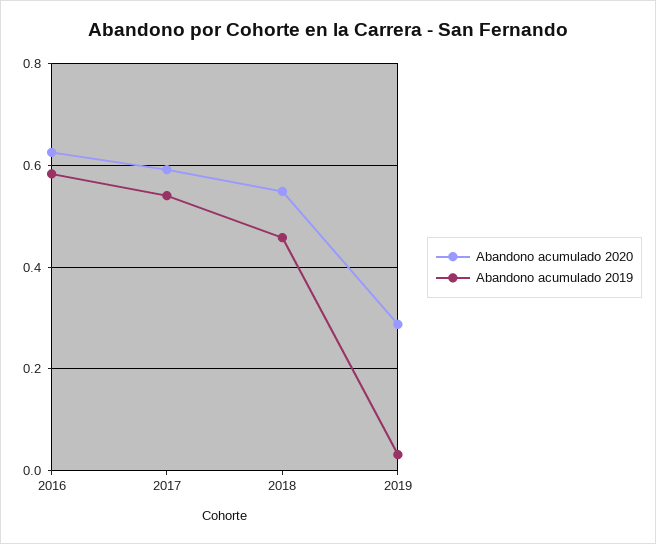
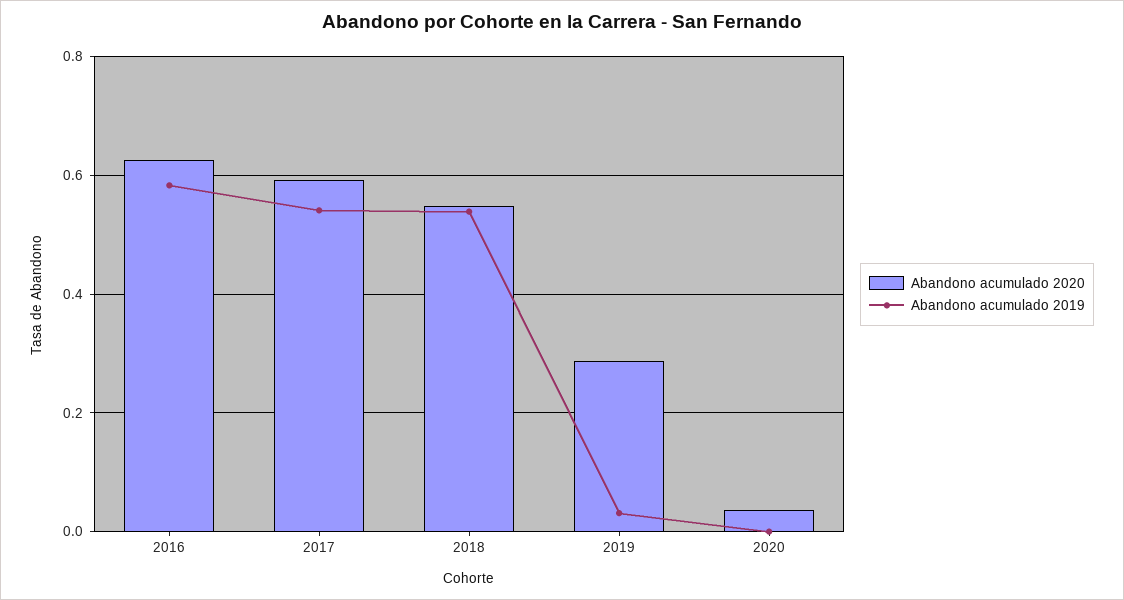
Abandono acumulado 2019, 2018: 0.46 -> 0.54
Abandono acumulado 2020, 2020: none -> 0.04
Abandono acumulado 2019, 2020: none -> 0

